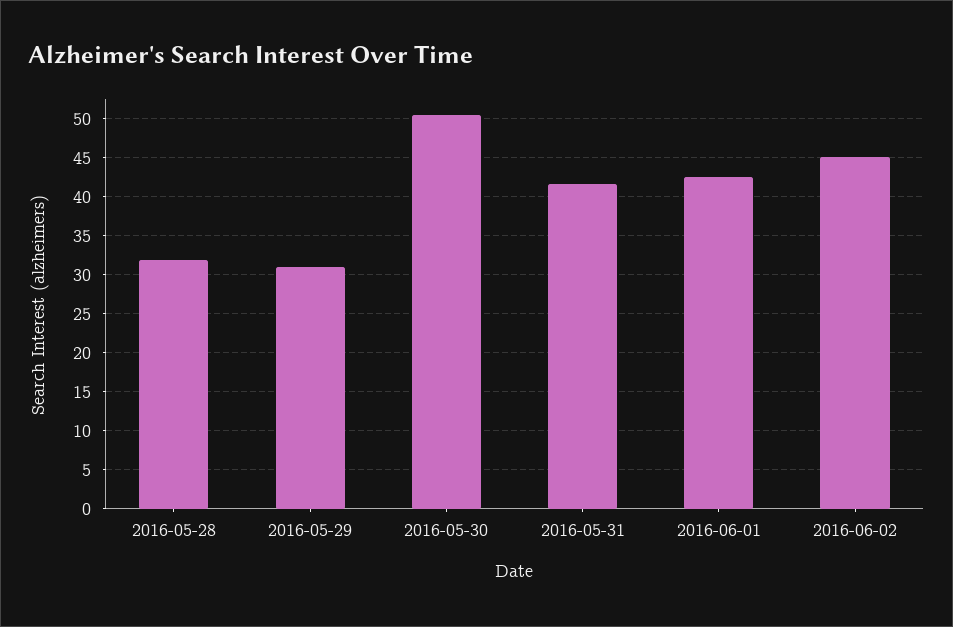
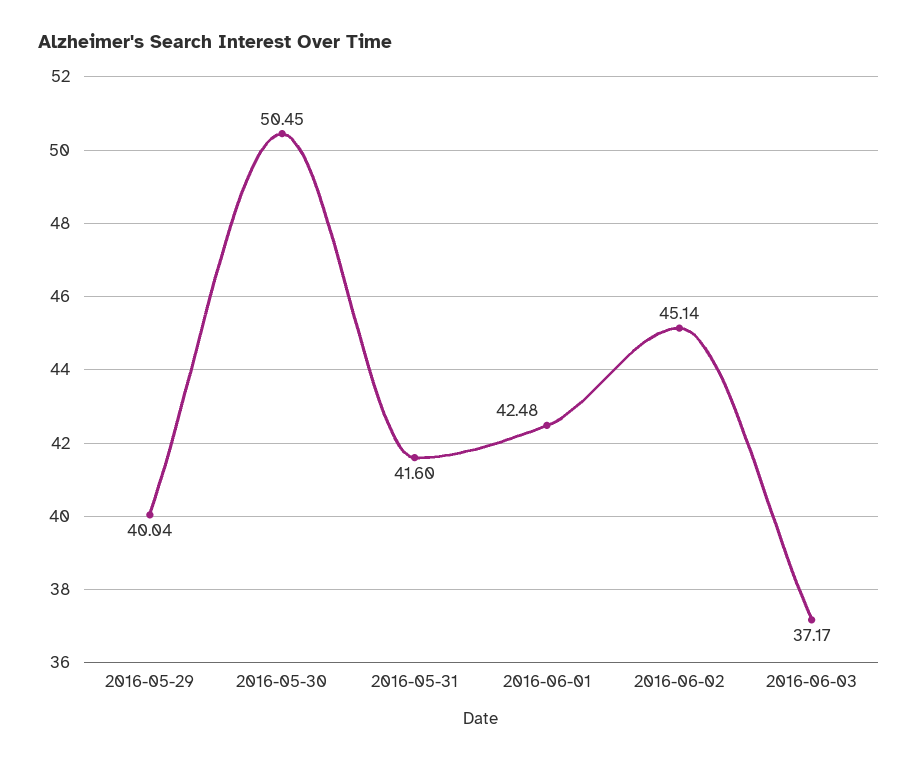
2016-05-28: 32 -> none
2016-05-29: 31 -> 40.04
2016-06-03: none -> 37.17

